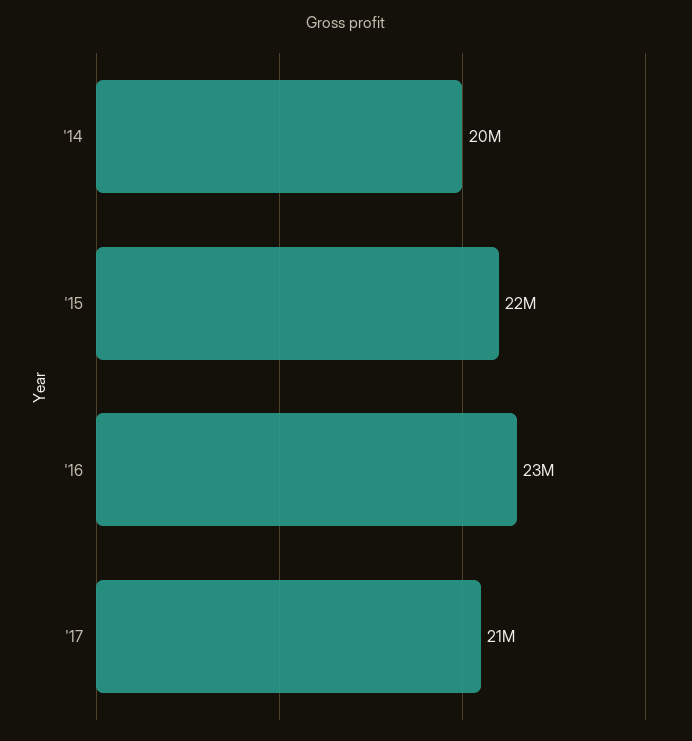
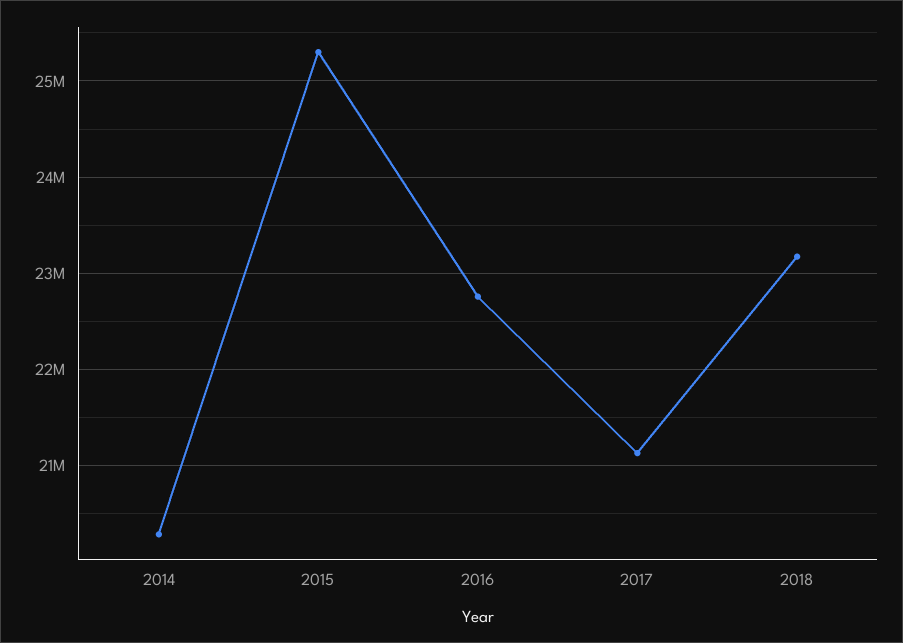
'15: 22000000 -> 25300000
2018: none -> 23200000

